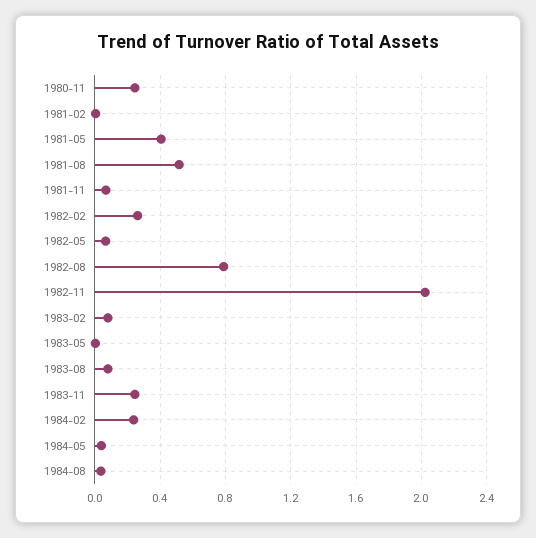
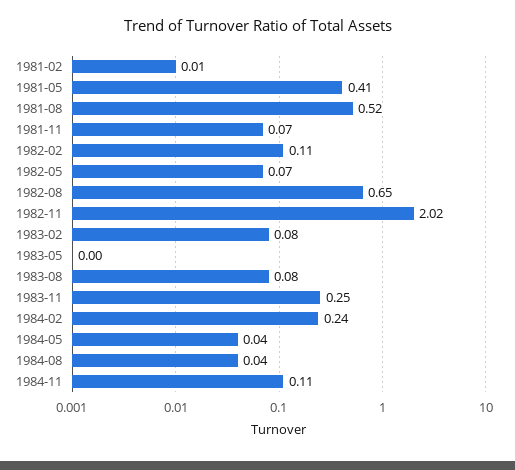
1980-11: 0.25 -> none
1982-02: 0.25 -> 0.11
1982-08: 0.8 -> 0.65
1984-11: none -> 0.11

